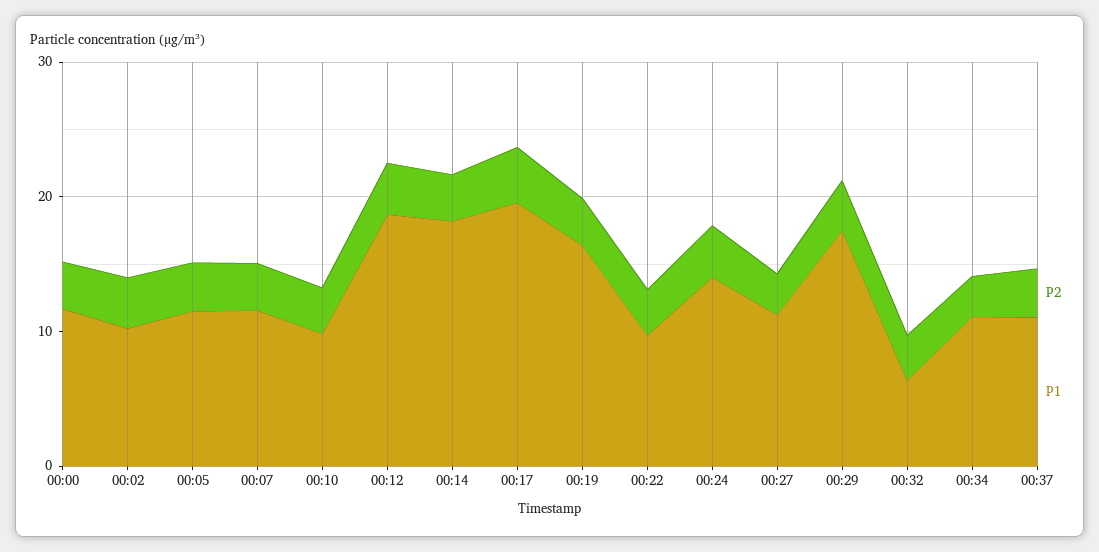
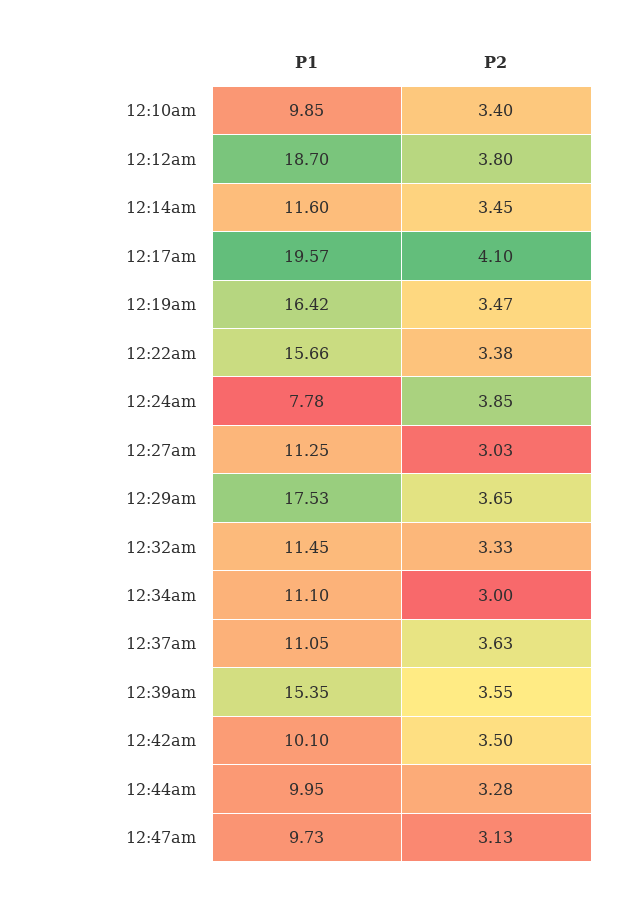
P2, 00:00: 4 -> none
P1, 00:00: 12 -> none
P2, 00:02: 4 -> none
P1, 00:02: 10 -> none
P2, 00:05: 4 -> none
P1, 00:05: 12 -> none
P2, 00:07: 4 -> none
P1, 00:07: 12 -> none
P1, 00:14: 18 -> 11.6
P1, 00:22: 10 -> 15.66
P1, 00:24: 14 -> 7.78
P1, 00:32: 6 -> 11.45
P1, 12:39am: none -> 15.35
P2, 12:39am: none -> 3.55
P1, 12:42am: none -> 10.1
P2, 12:42am: none -> 3.5
P1, 12:44am: none -> 9.95
P2, 12:44am: none -> 3.28
P1, 12:47am: none -> 9.73
P2, 12:47am: none -> 3.13

